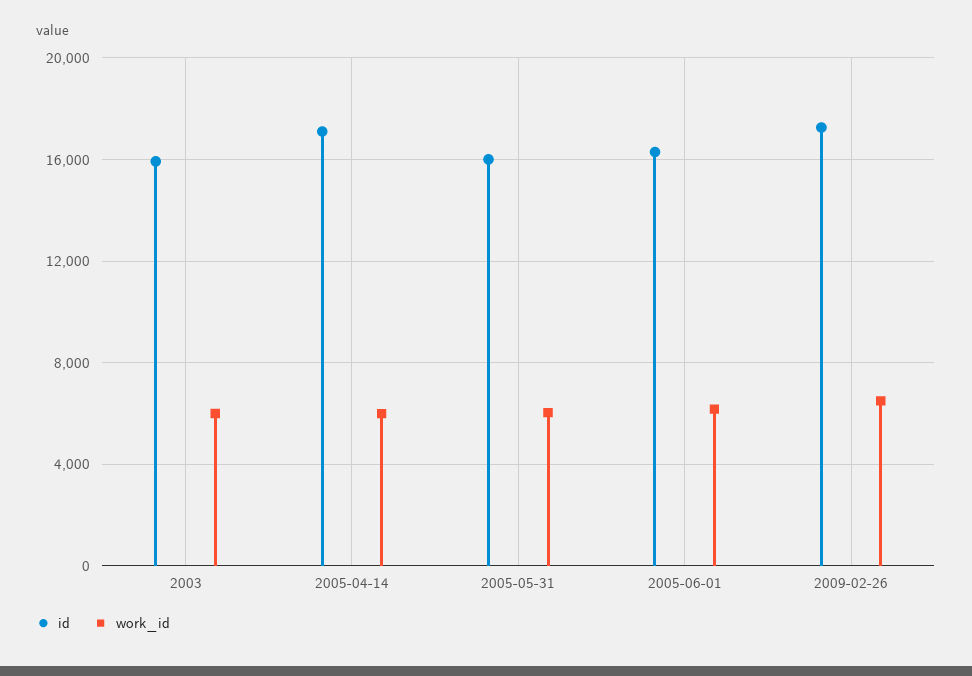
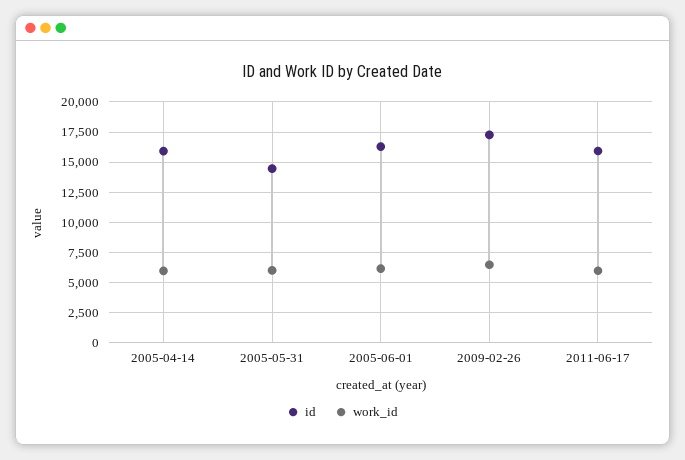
id, 2003: 16000 -> none
work_id, 2003: 6000 -> none
id, 2005-04-14: 17000 -> 16000
id, 2005-05-31: 16000 -> 14500
id, 2011-06-17: none -> 16000
work_id, 2011-06-17: none -> 6000

